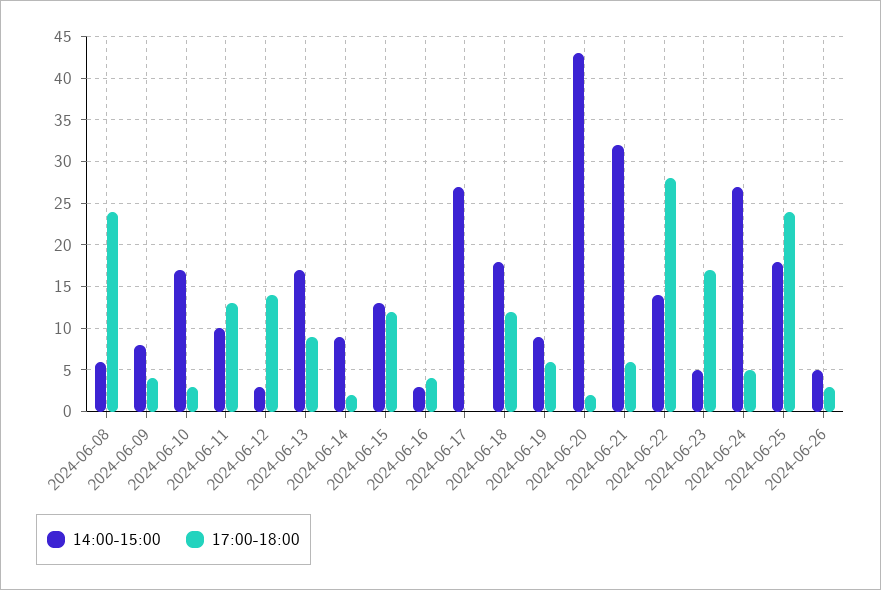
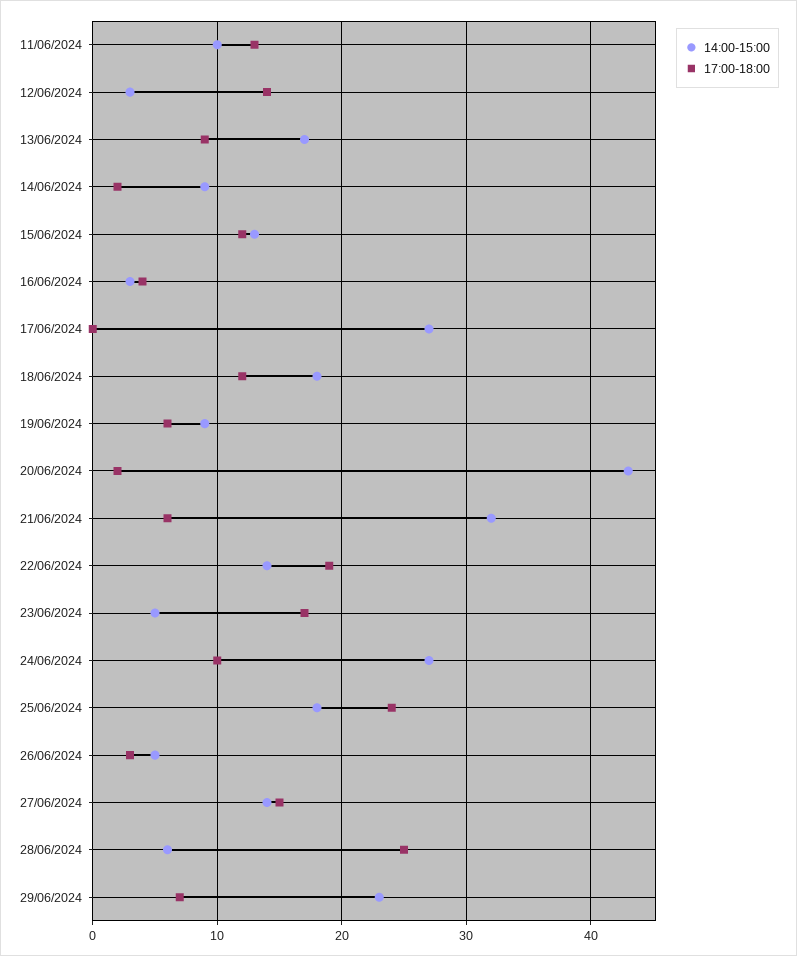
14:00-15:00, 2024-06-08: 6 -> none
17:00-18:00, 2024-06-08: 24 -> none
14:00-15:00, 2024-06-09: 8 -> none
17:00-18:00, 2024-06-09: 4 -> none
14:00-15:00, 2024-06-10: 17 -> none
17:00-18:00, 2024-06-10: 3 -> none
17:00-18:00, 2024-06-22: 28 -> 19
17:00-18:00, 2024-06-24: 5 -> 10
14:00-15:00, 27/06/2024: none -> 14
17:00-18:00, 27/06/2024: none -> 15
14:00-15:00, 28/06/2024: none -> 6
17:00-18:00, 28/06/2024: none -> 25
14:00-15:00, 29/06/2024: none -> 23
17:00-18:00, 29/06/2024: none -> 7

